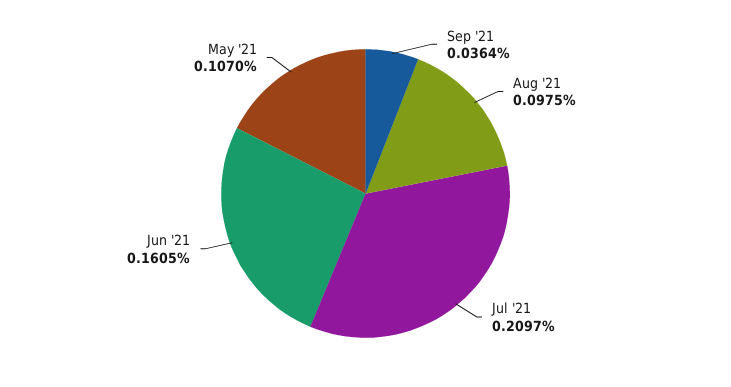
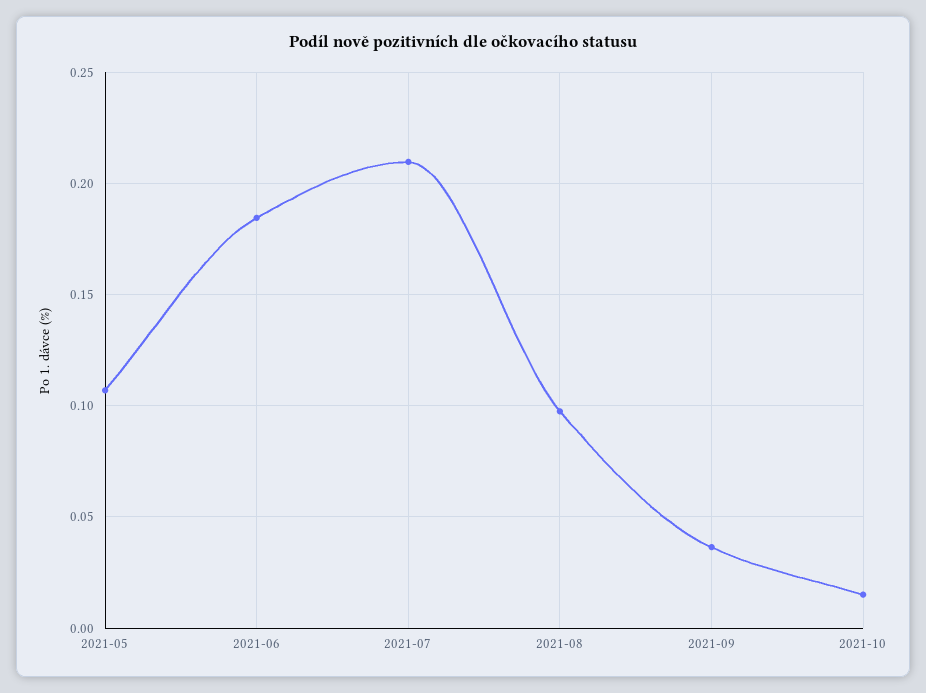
Jun '21: 0.1605 -> 0.185
2021-10: none -> 0.015

